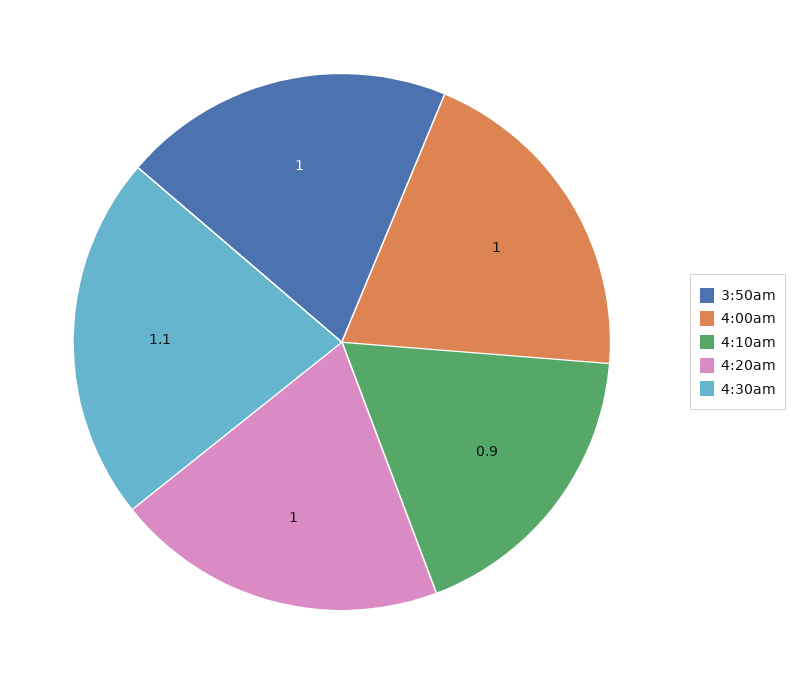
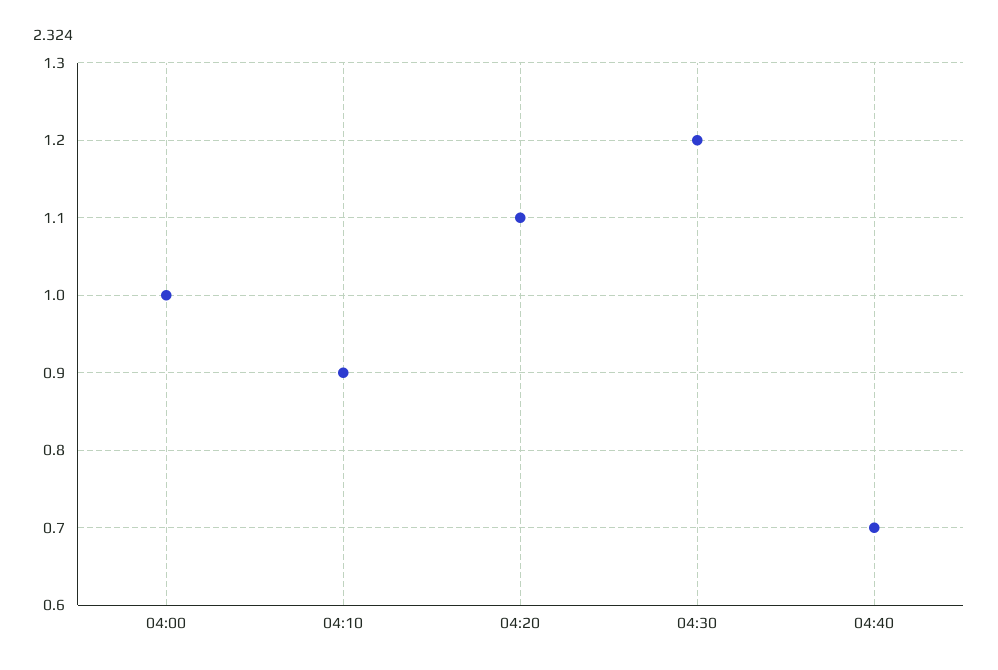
3:50am: 1 -> none
4:20am: 1 -> 1.1
4:30am: 1.1 -> 1.2
04:40: none -> 0.7

